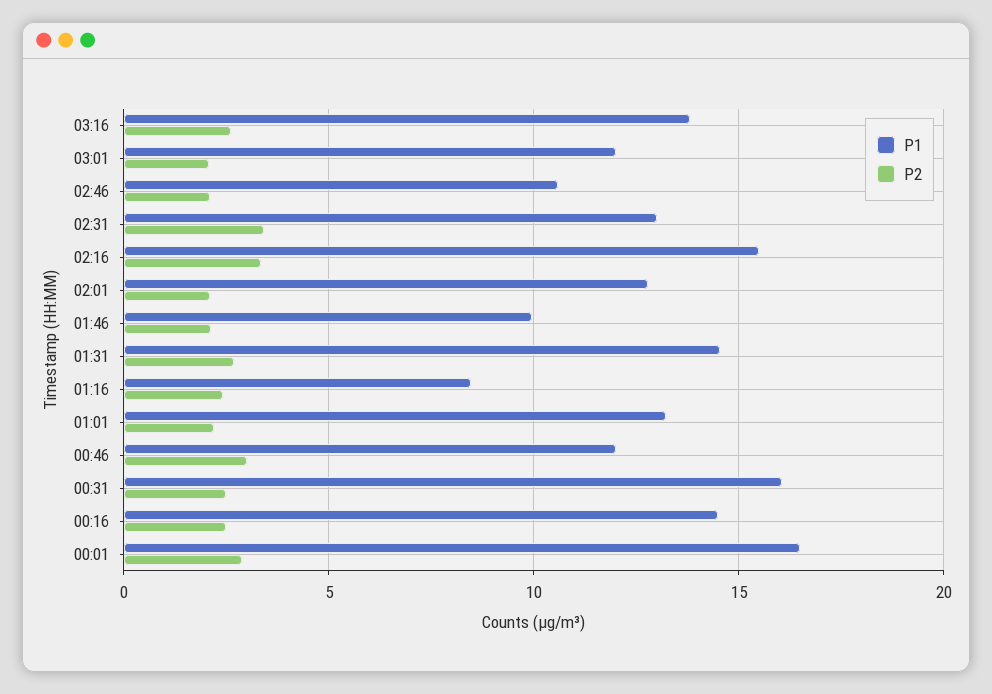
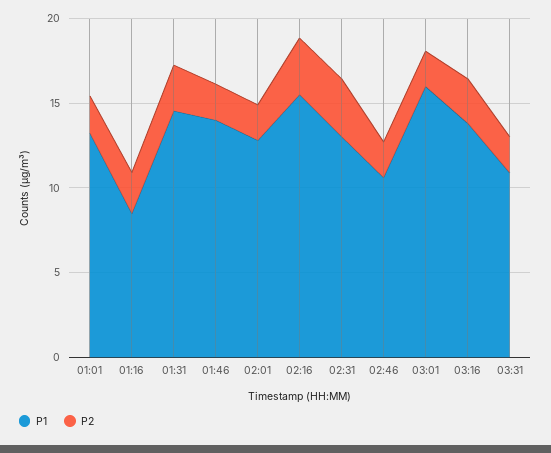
P1, 03:01: 12 -> 16
P1, 01:46: 10 -> 14
P1, 00:46: 12 -> none
P2, 00:46: 3 -> none
P1, 00:31: 16 -> none
P2, 00:31: 2.5 -> none
P1, 00:16: 14.5 -> none
P2, 00:16: 2.5 -> none
P1, 00:01: 16.5 -> none
P2, 00:01: 3 -> none
P1, 03:31: none -> 11
P2, 03:31: none -> 2

